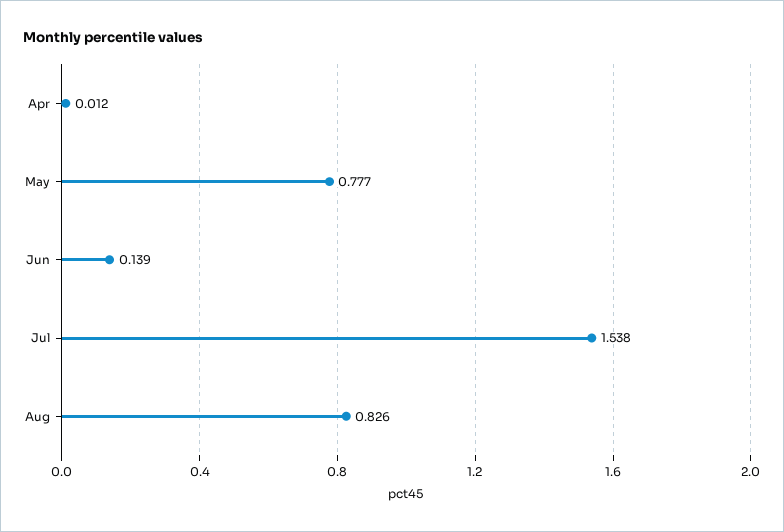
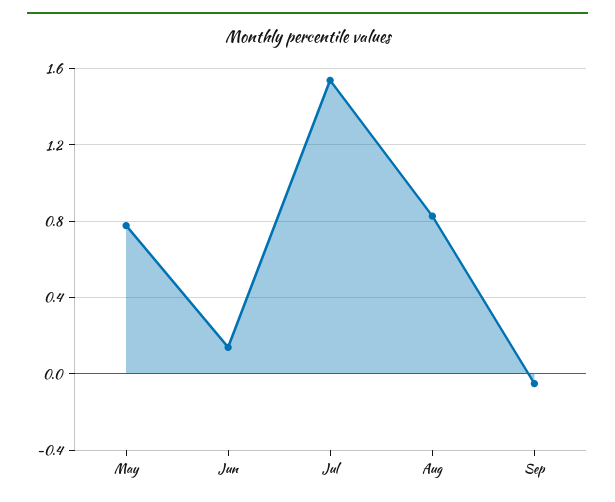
Apr: 0.012 -> none
Sep: none -> -0.05

